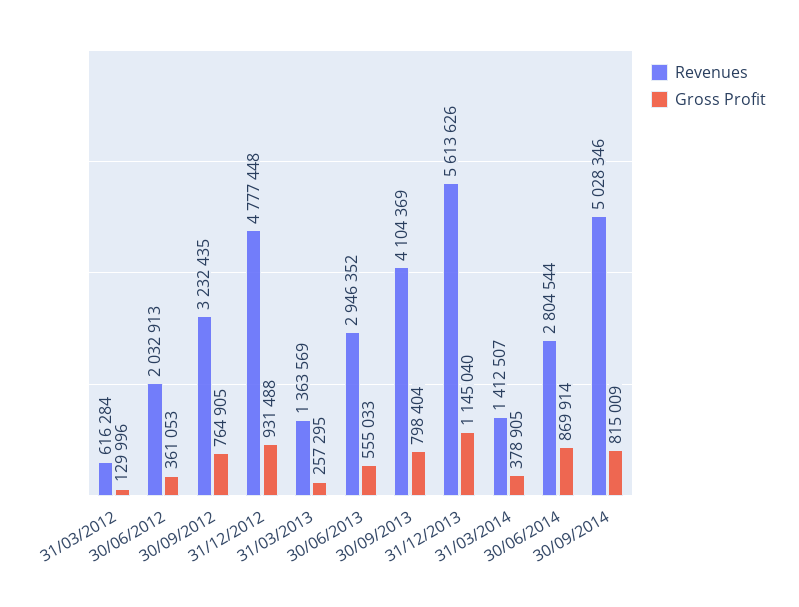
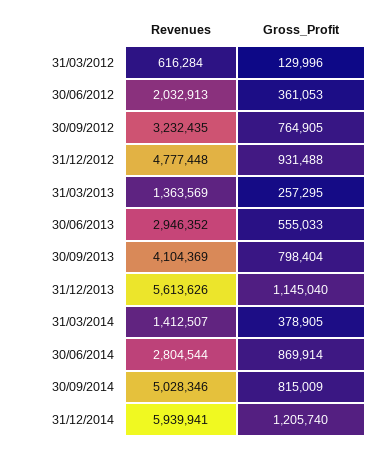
Revenues, 31/12/2014: none -> 5939941
Gross Profit, 31/12/2014: none -> 1205740

